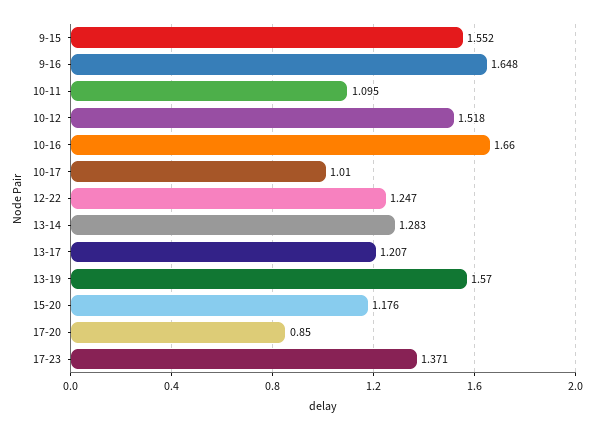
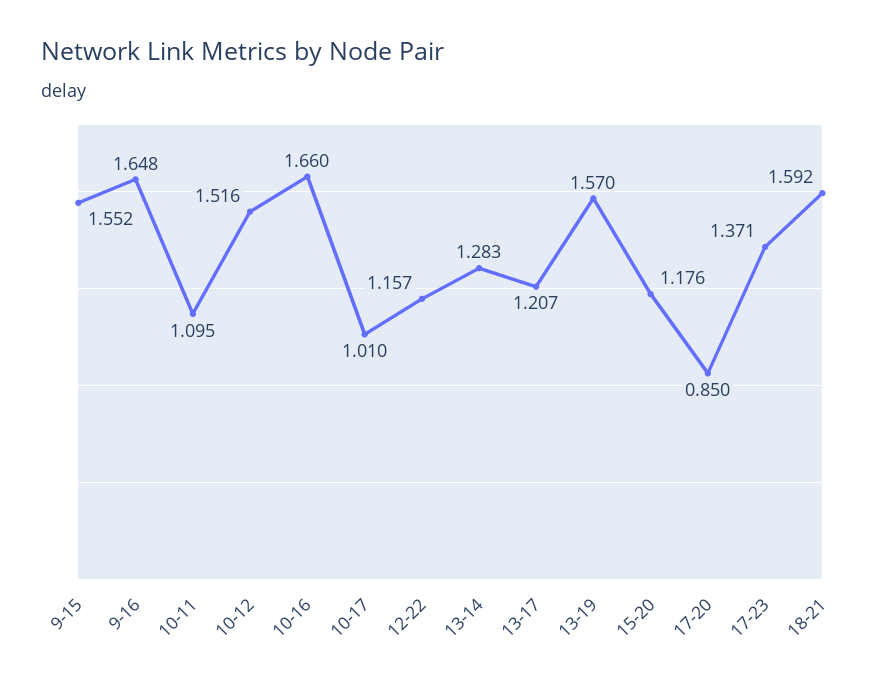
10-12: 1.518 -> 1.516
12-22: 1.247 -> 1.157
18-21: none -> 1.592

